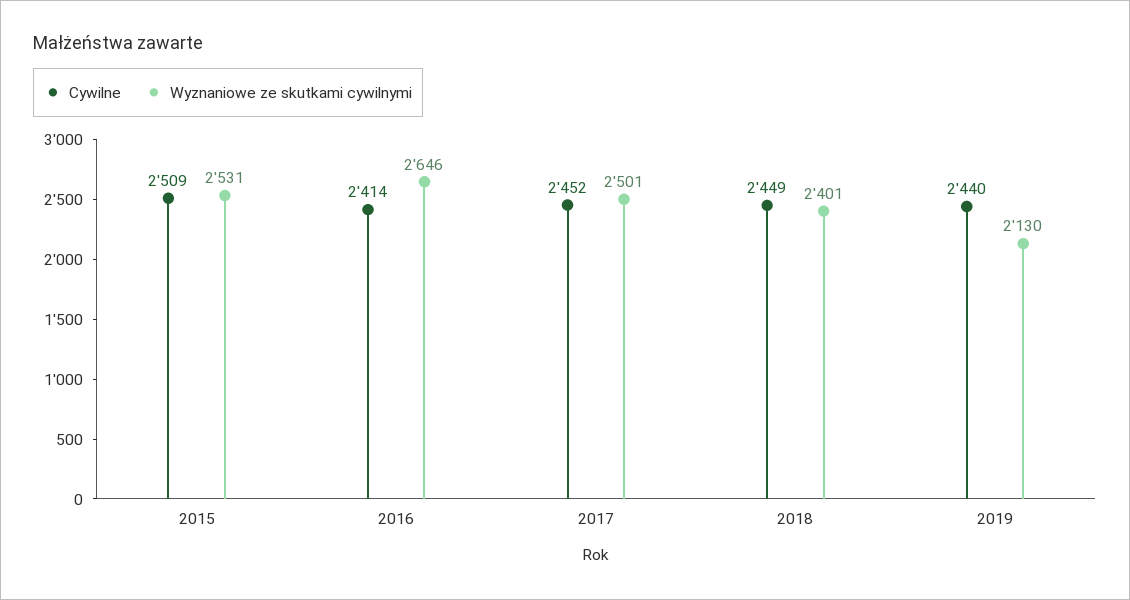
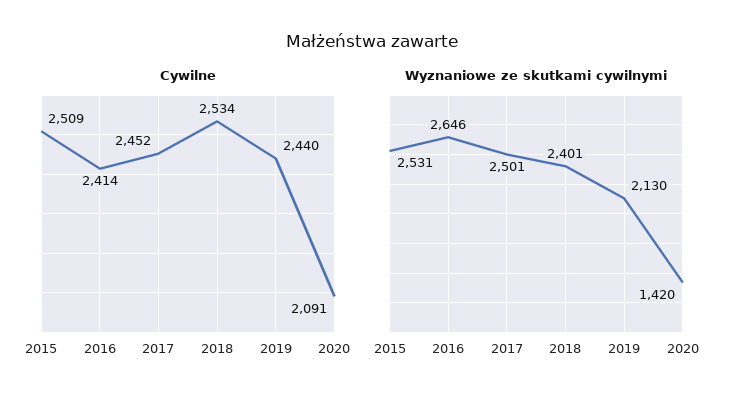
Cywilne, 2018: 2449 -> 2534
Cywilne, 2020: none -> 2091
Wyznaniowe ze skutkami cywilnymi, 2020: none -> 1420

